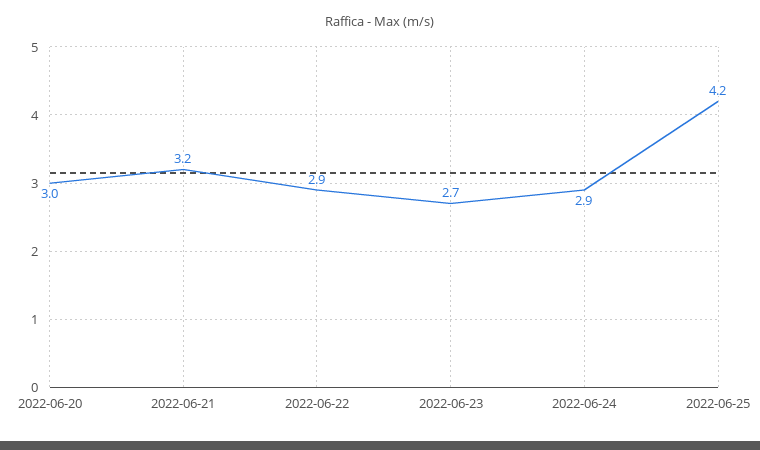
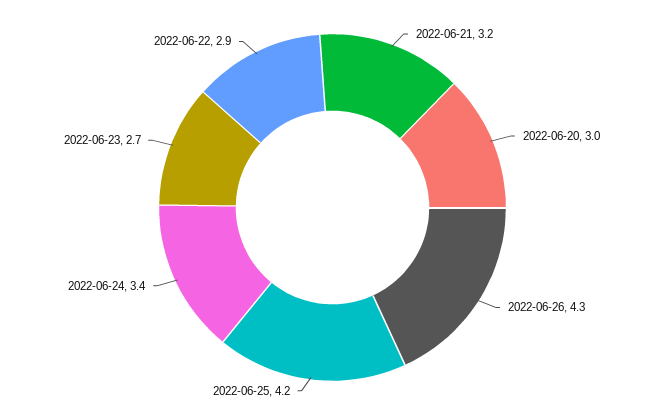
2022-06-24: 2.9 -> 3.4
2022-06-26: none -> 4.3

